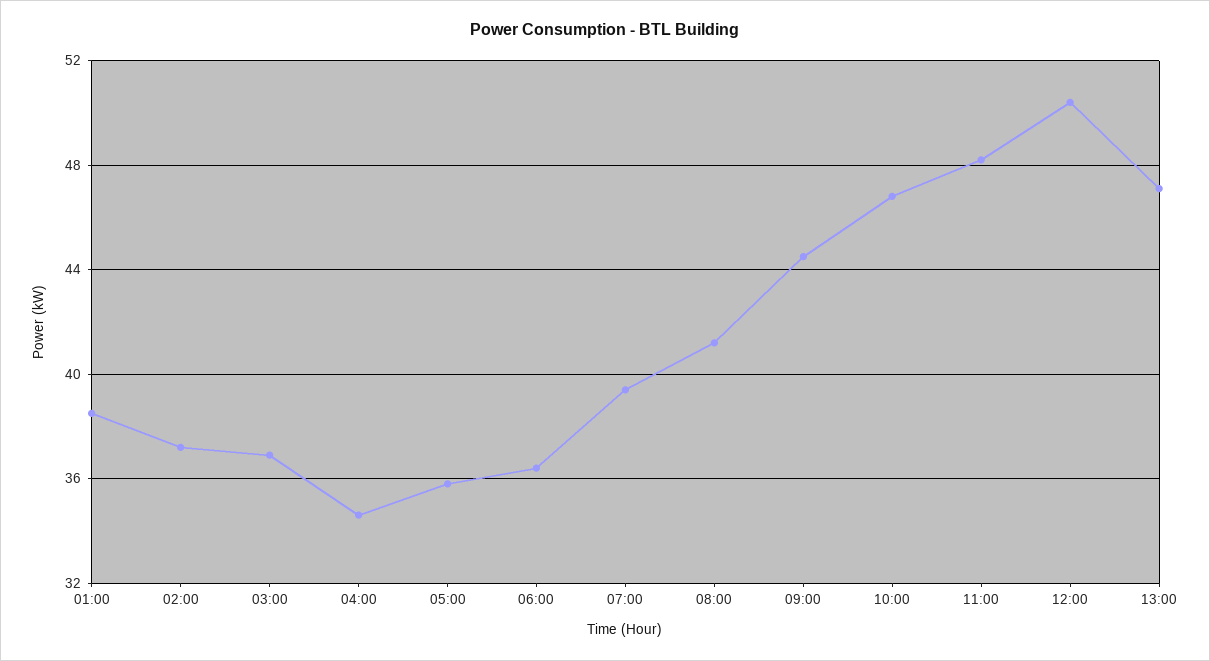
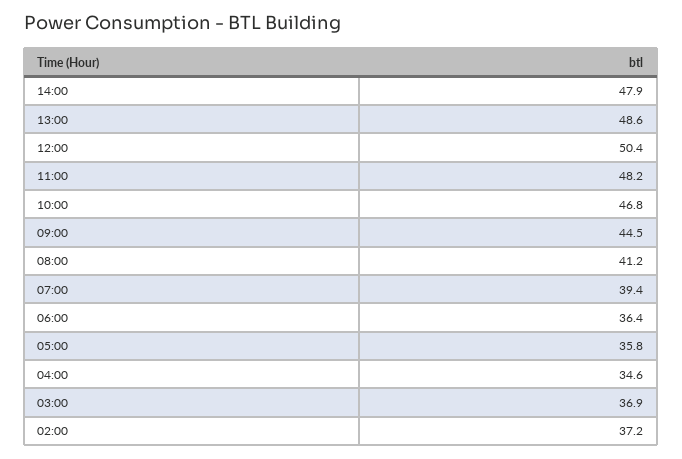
01:00: 38.5 -> none
13:00: 47 -> 48.6
14:00: none -> 47.9

